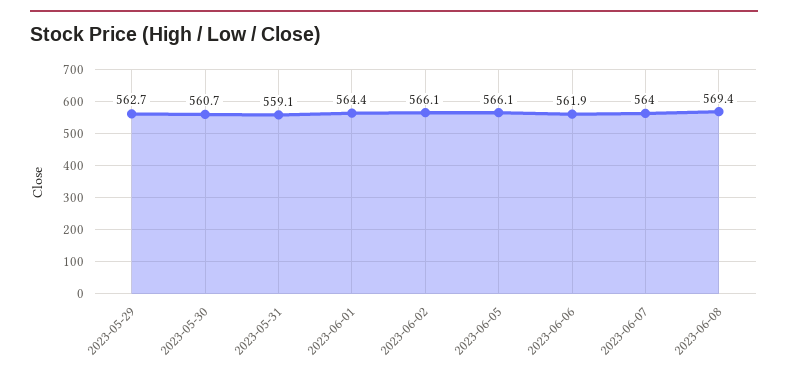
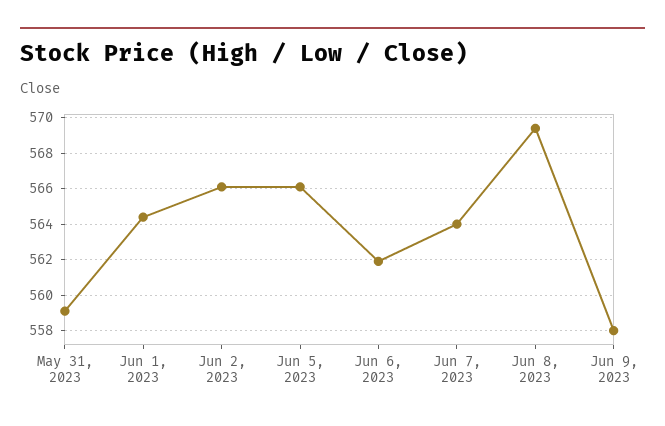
2023-05-29: 562.7 -> none
2023-05-30: 560.7 -> none
Jun 9, 2023: none -> 558

